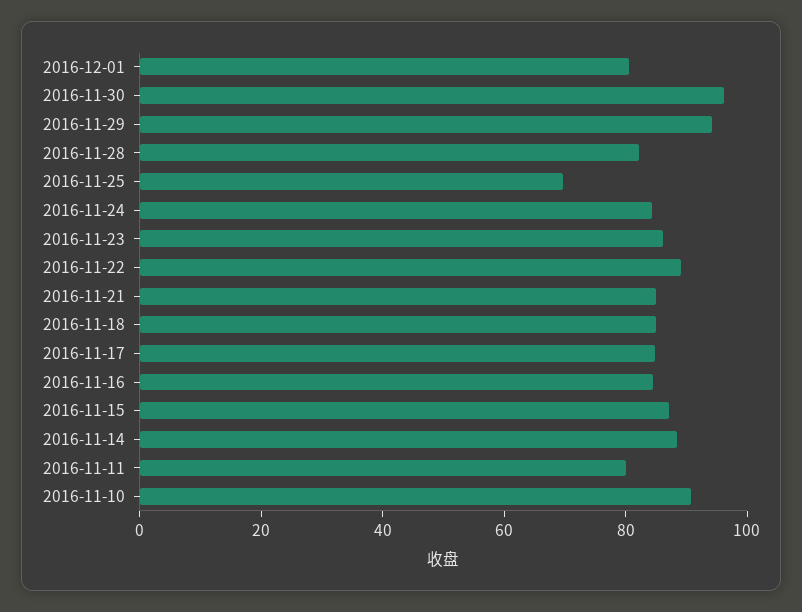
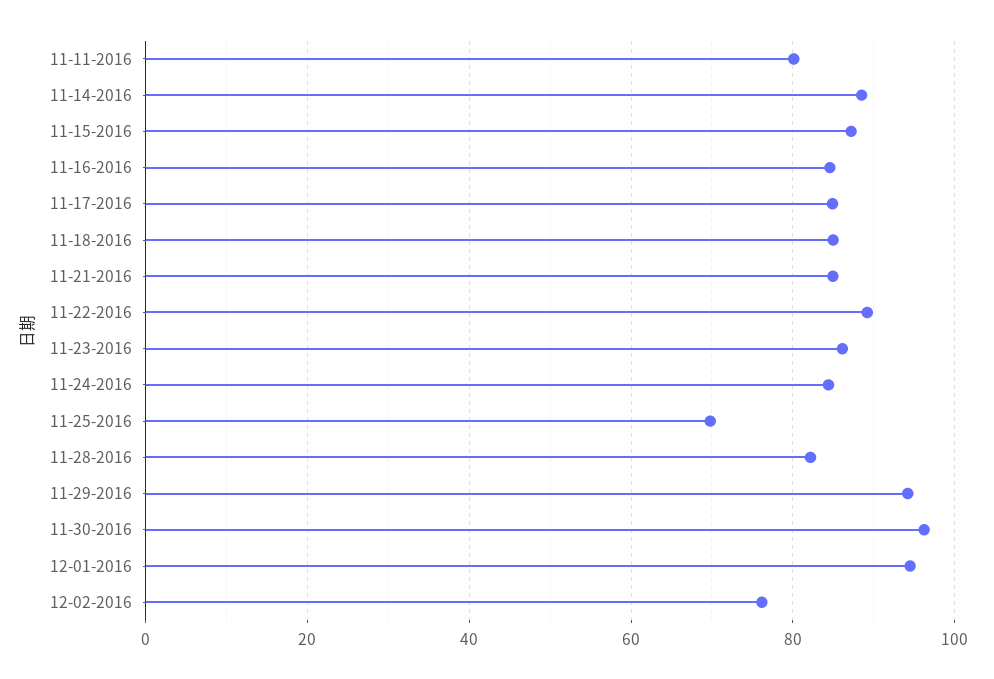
2016-12-01: 80 -> 94
2016-11-10: 90 -> none
12-02-2016: none -> 76

